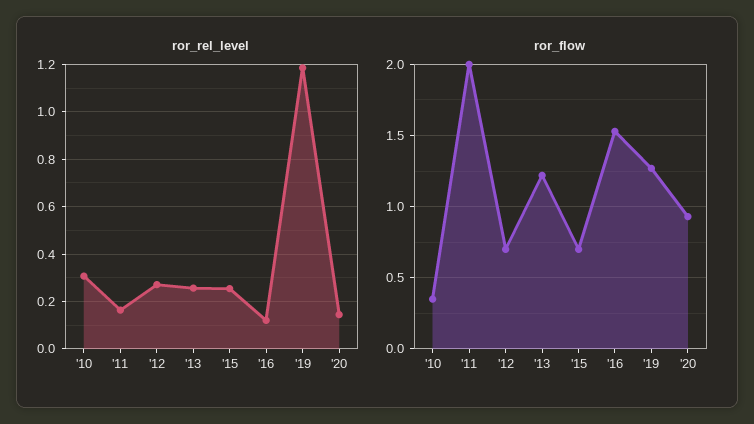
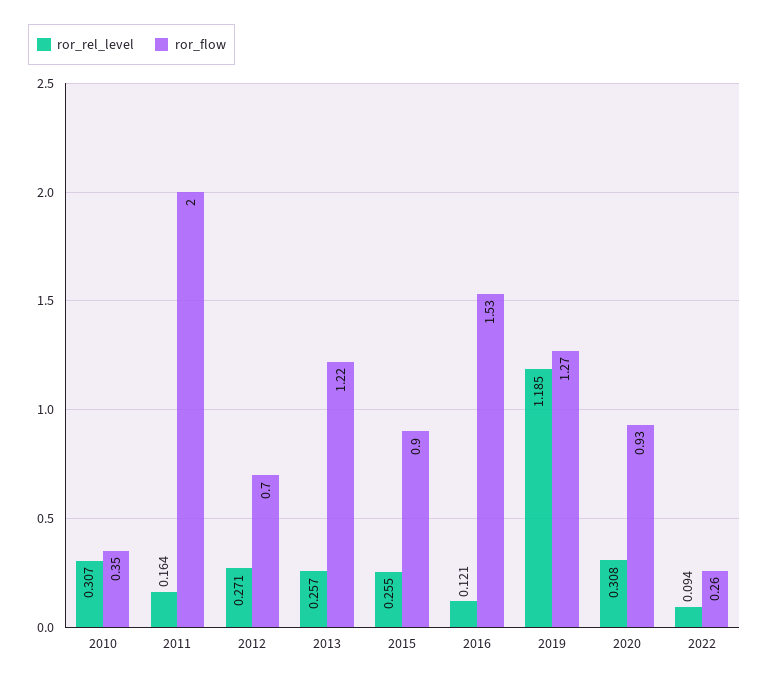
ror_rel_level, '20: 0.15 -> 0.308
ror_flow, '15: 0.7 -> 0.9
ror_rel_level, 2022: none -> 0.094
ror_flow, 2022: none -> 0.26

